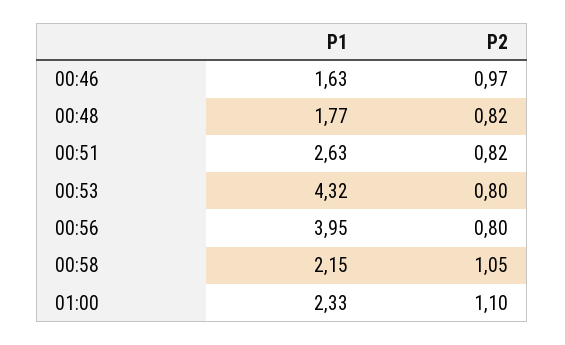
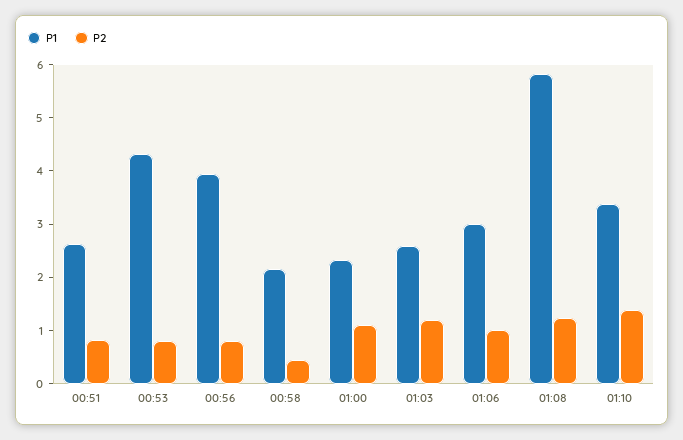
P1, 00:46: 1.63 -> none
P2, 00:46: 0.97 -> none
P1, 00:48: 1.77 -> none
P2, 00:48: 0.82 -> none
P2, 00:58: 1.05 -> 0.4
P1, 01:03: none -> 2.6
P2, 01:03: none -> 1.2
P1, 01:06: none -> 3
P2, 01:06: none -> 1
P1, 01:08: none -> 5.8
P2, 01:08: none -> 1.2
P1, 01:10: none -> 3.4
P2, 01:10: none -> 1.4

